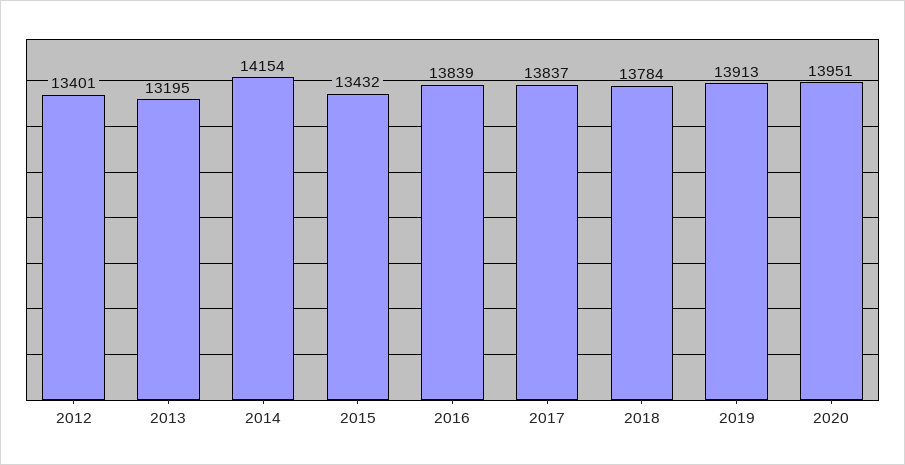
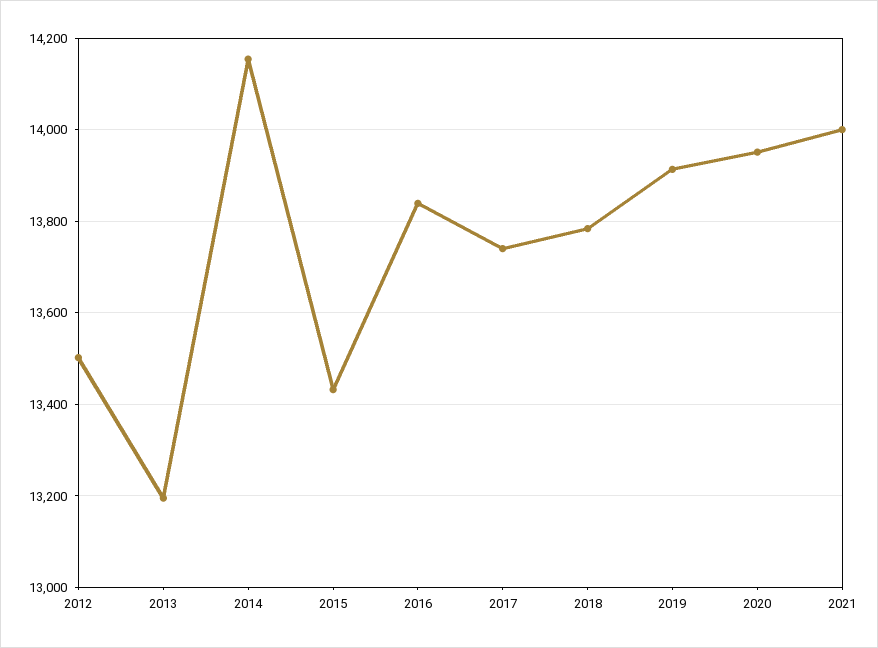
2012: 13401 -> 13500
2017: 13837 -> 13740
2021: none -> 14000

